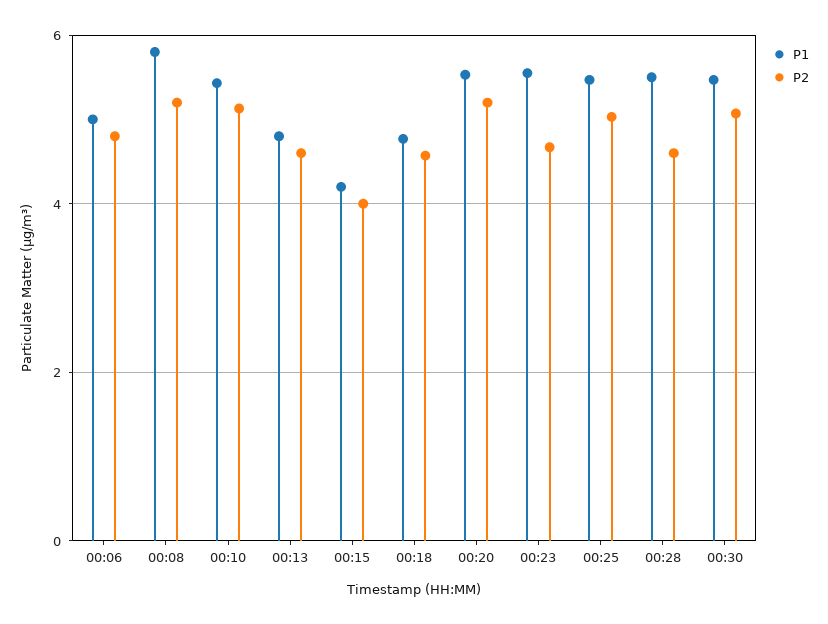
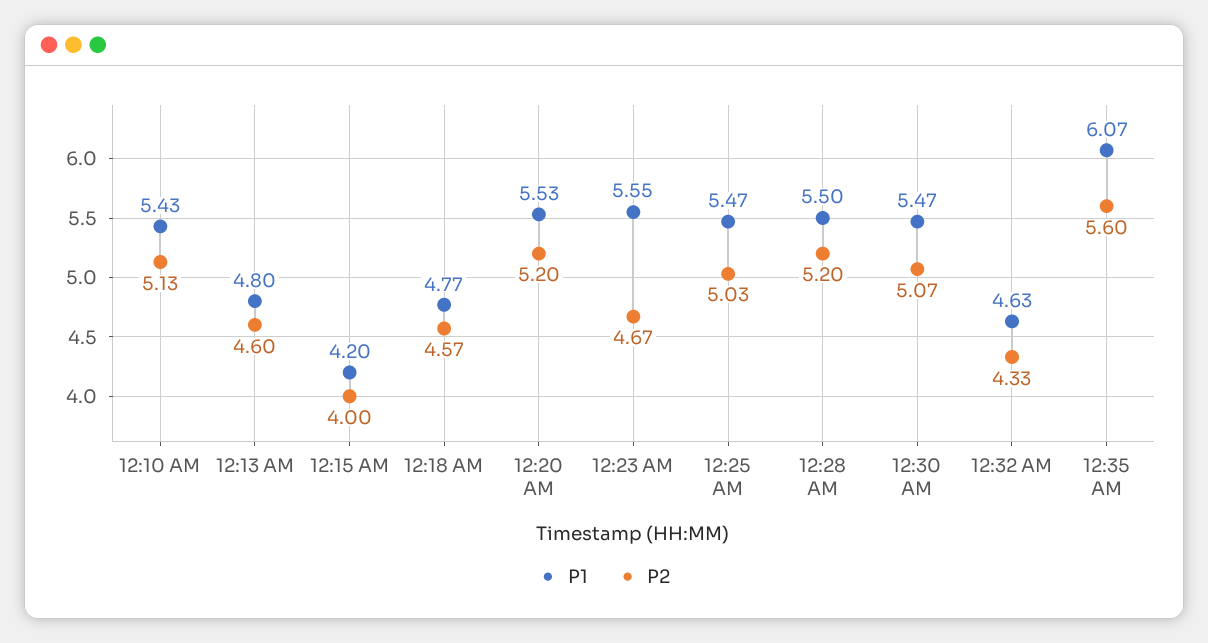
P1, 00:06: 5 -> none
P2, 00:06: 4.8 -> none
P1, 00:08: 5.8 -> none
P2, 00:08: 5.2 -> none
P2, 00:28: 4.6 -> 5.2
P1, 12:32 AM: none -> 4.63
P2, 12:32 AM: none -> 4.33
P1, 12:35 AM: none -> 6.07
P2, 12:35 AM: none -> 5.6

